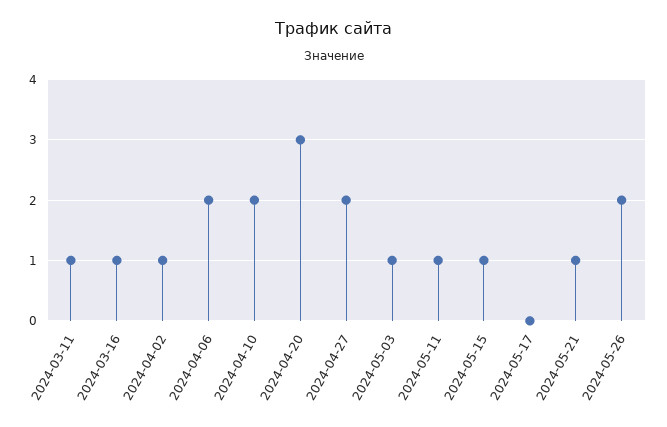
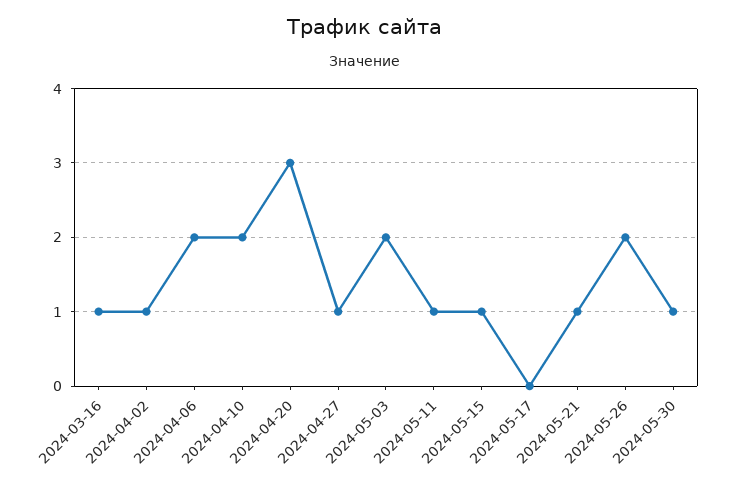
2024-03-11: 1 -> none
2024-04-27: 2 -> 1
2024-05-03: 1 -> 2
2024-05-30: none -> 1

